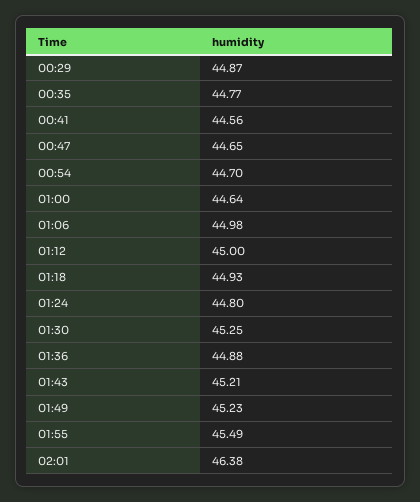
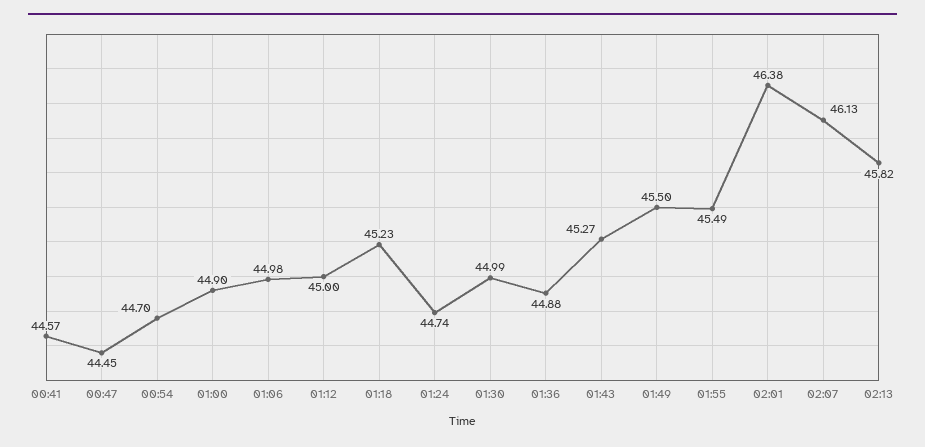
00:29: 44.87 -> none
00:35: 44.77 -> none
00:41: 44.56 -> 44.57
00:47: 44.65 -> 44.45
01:00: 44.64 -> 44.9
01:18: 44.93 -> 45.23
01:24: 44.8 -> 44.74
01:30: 45.25 -> 44.99
01:43: 45.21 -> 45.27
01:49: 45.23 -> 45.5
02:07: none -> 46.13
02:13: none -> 45.82

